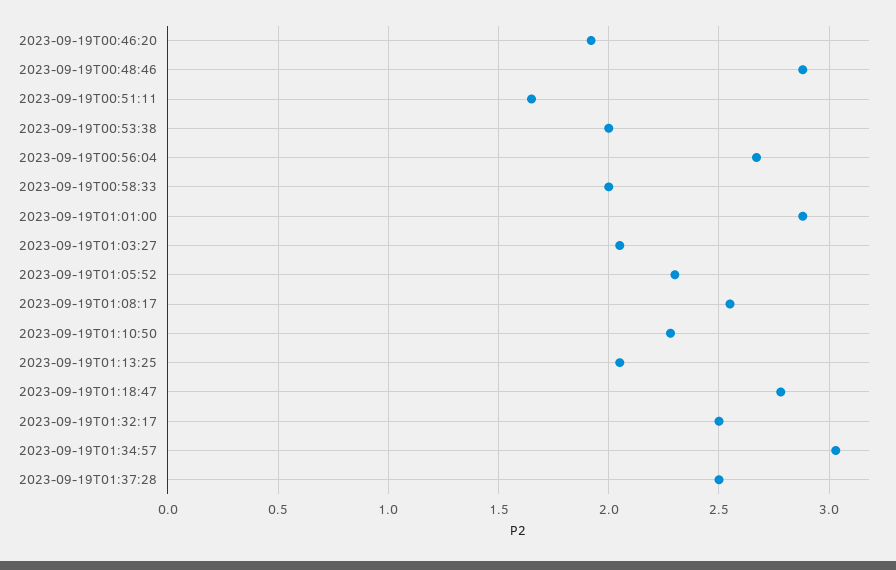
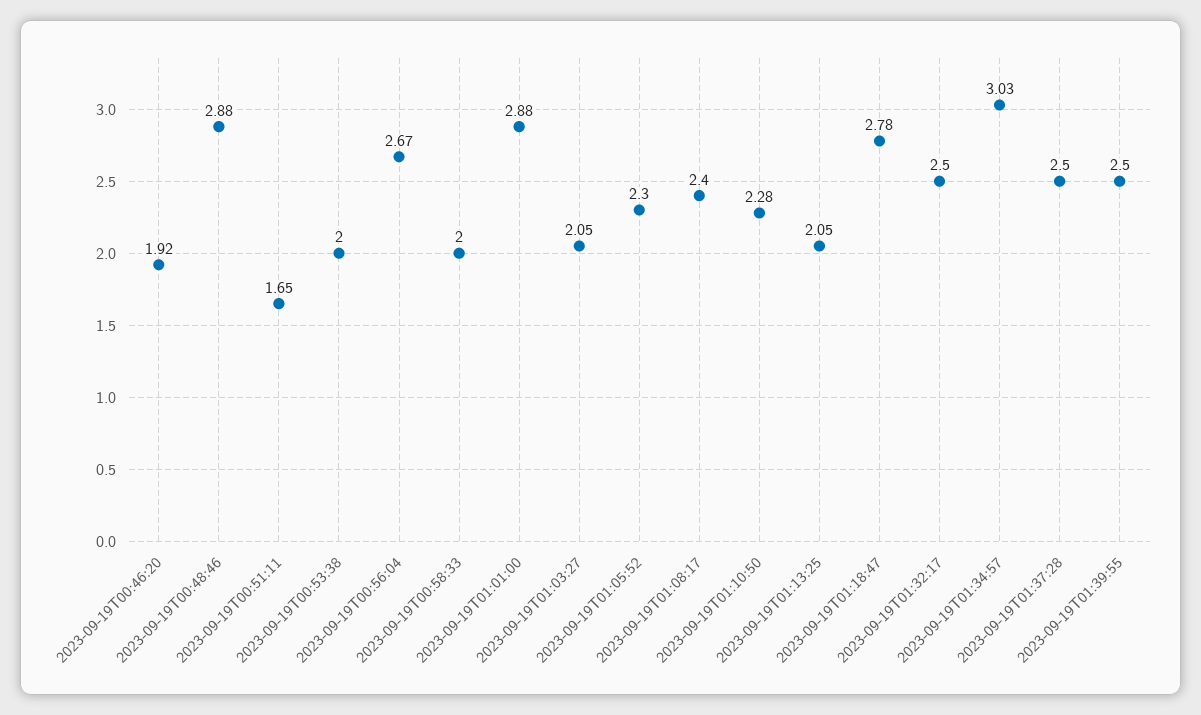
2023-09-19T01:08:17: 2.55 -> 2.4
2023-09-19T01:39:55: none -> 2.5

